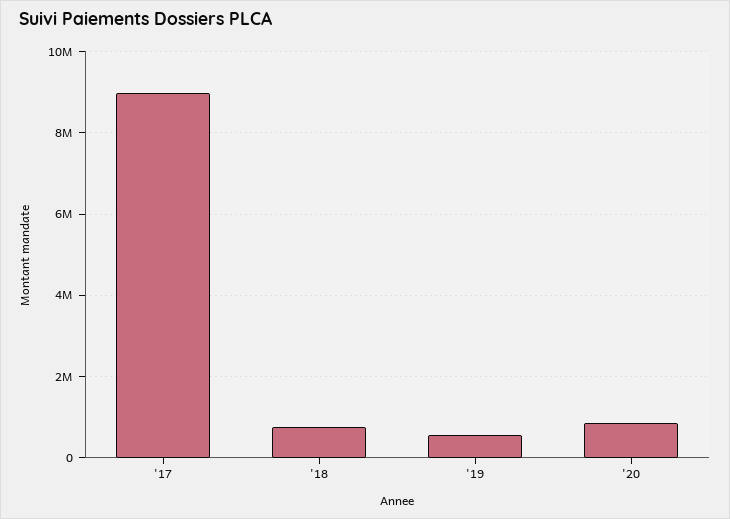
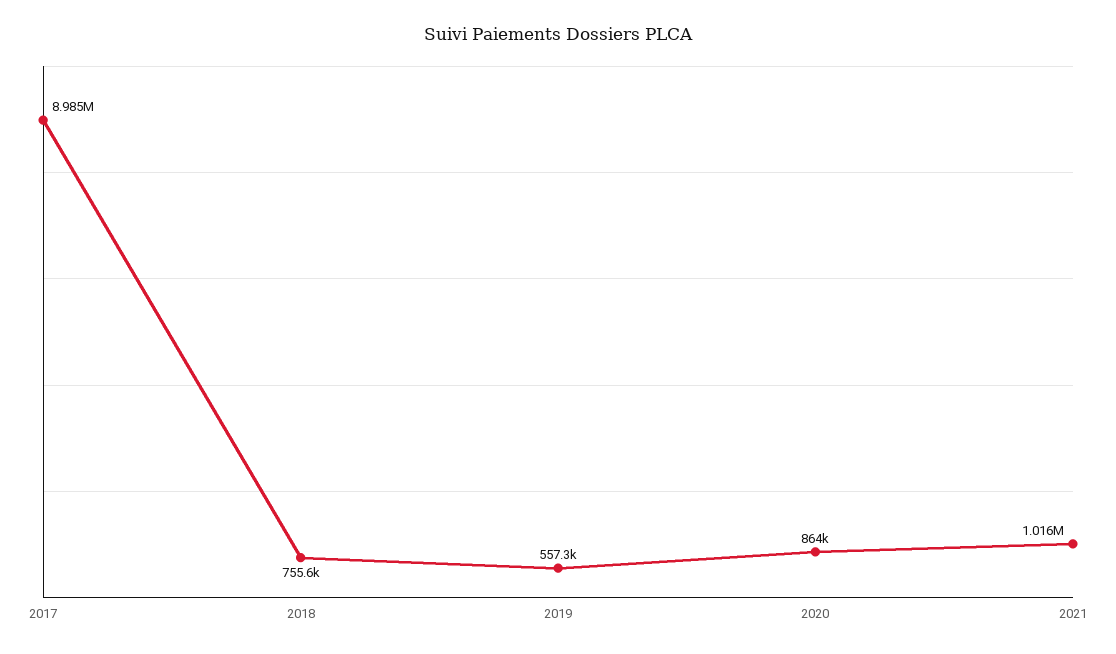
2021: none -> 1016000

